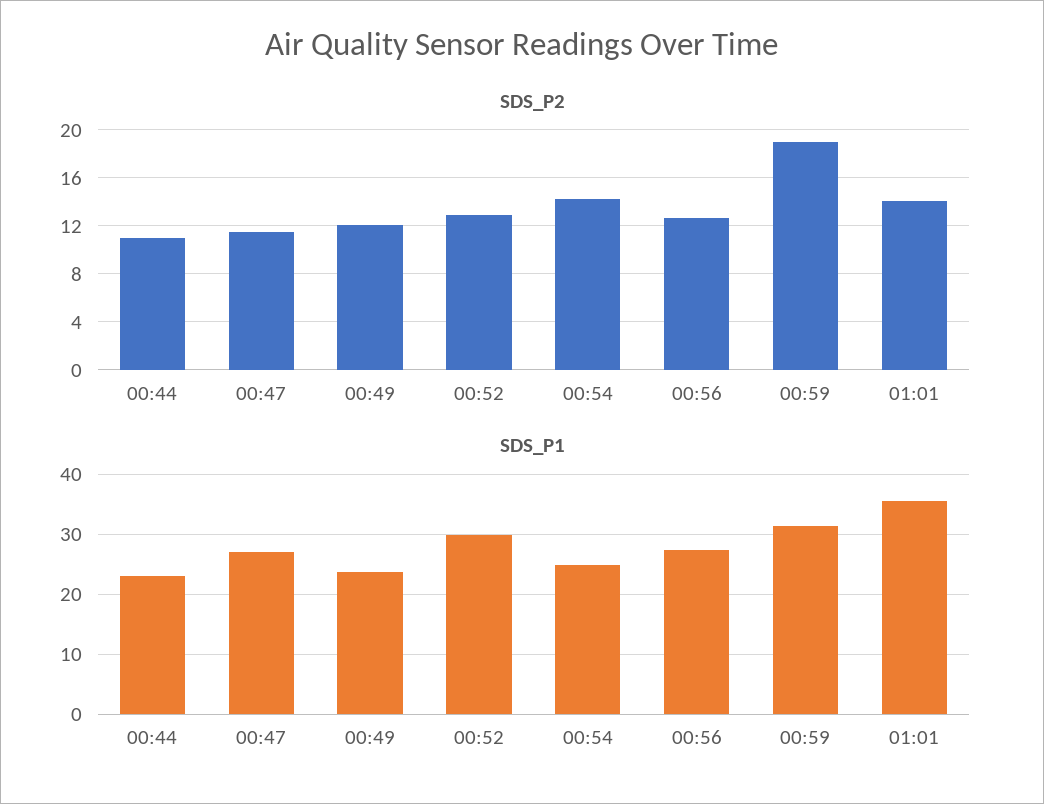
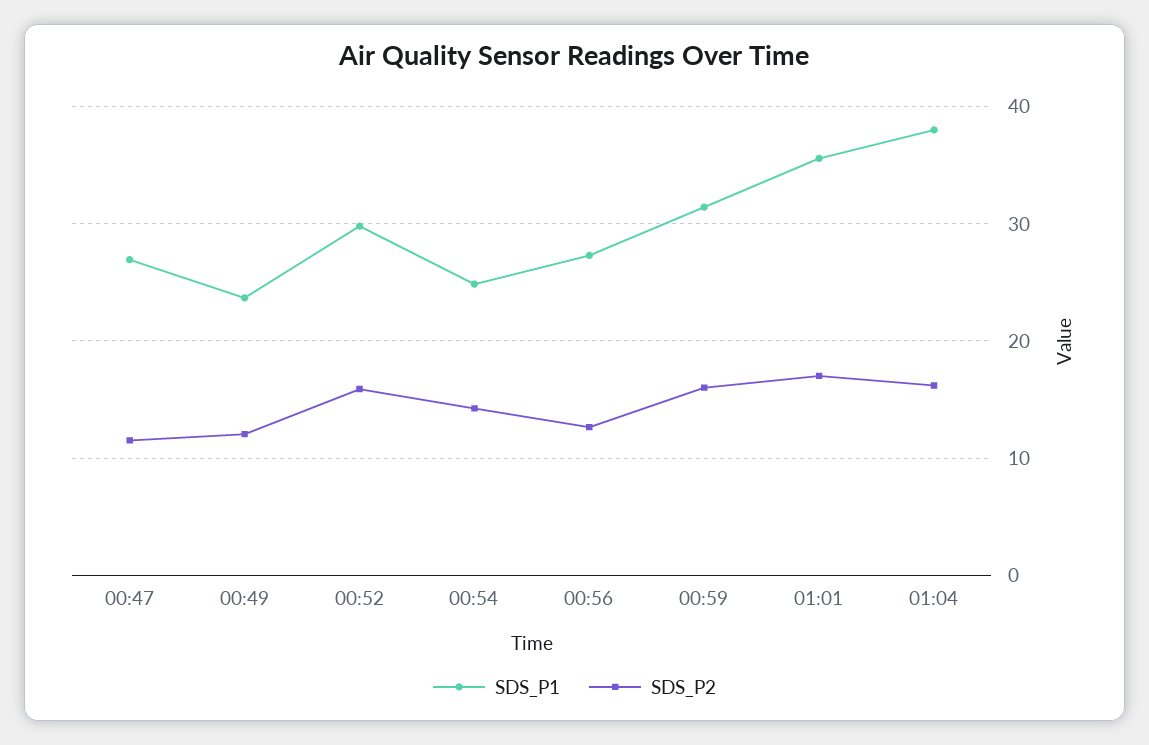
SDS_P2, 00:44: 11 -> none
SDS_P2, 00:52: 13 -> 16
SDS_P2, 00:59: 19 -> 16
SDS_P2, 01:01: 14 -> 17
SDS_P1, 00:44: 23 -> none
SDS_P1, 01:04: none -> 38
SDS_P2, 01:04: none -> 16

